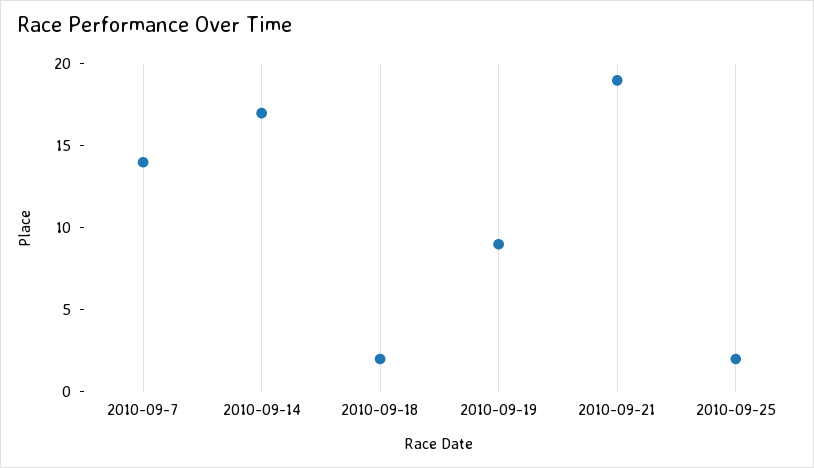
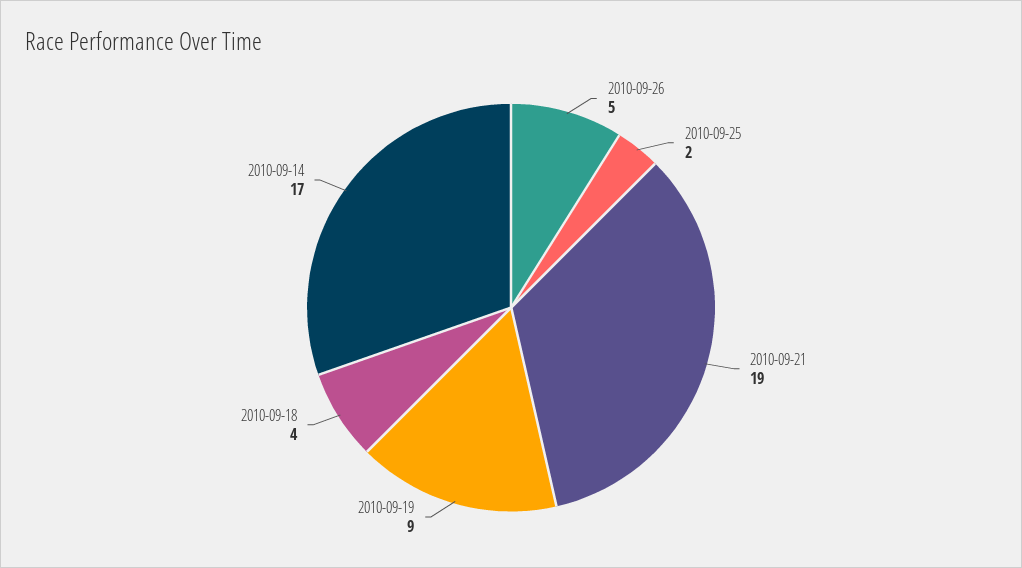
2010-09-7: 14 -> none
2010-09-18: 2 -> 4
2010-09-26: none -> 5

